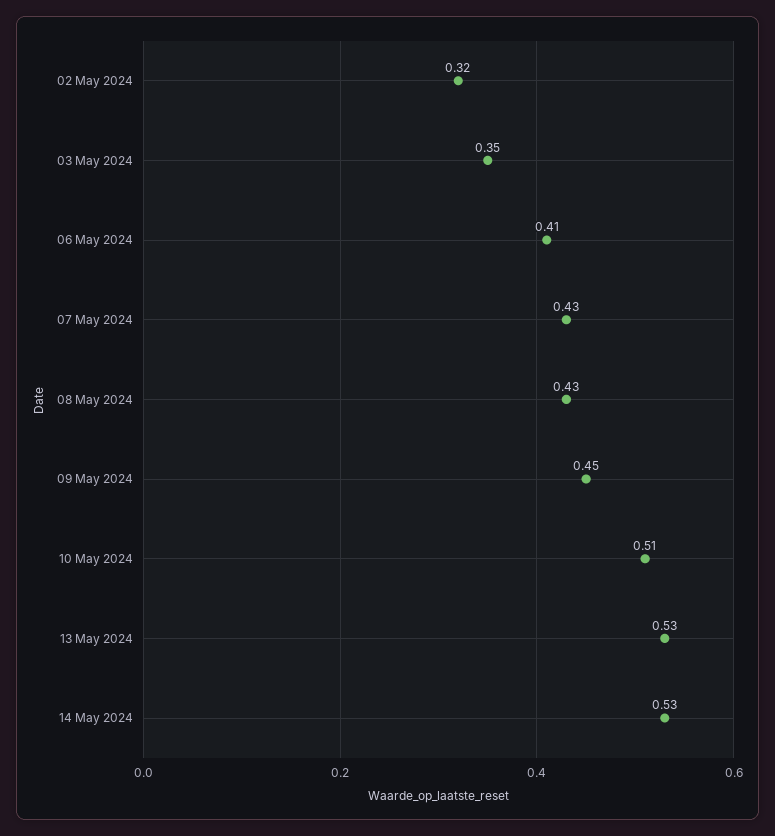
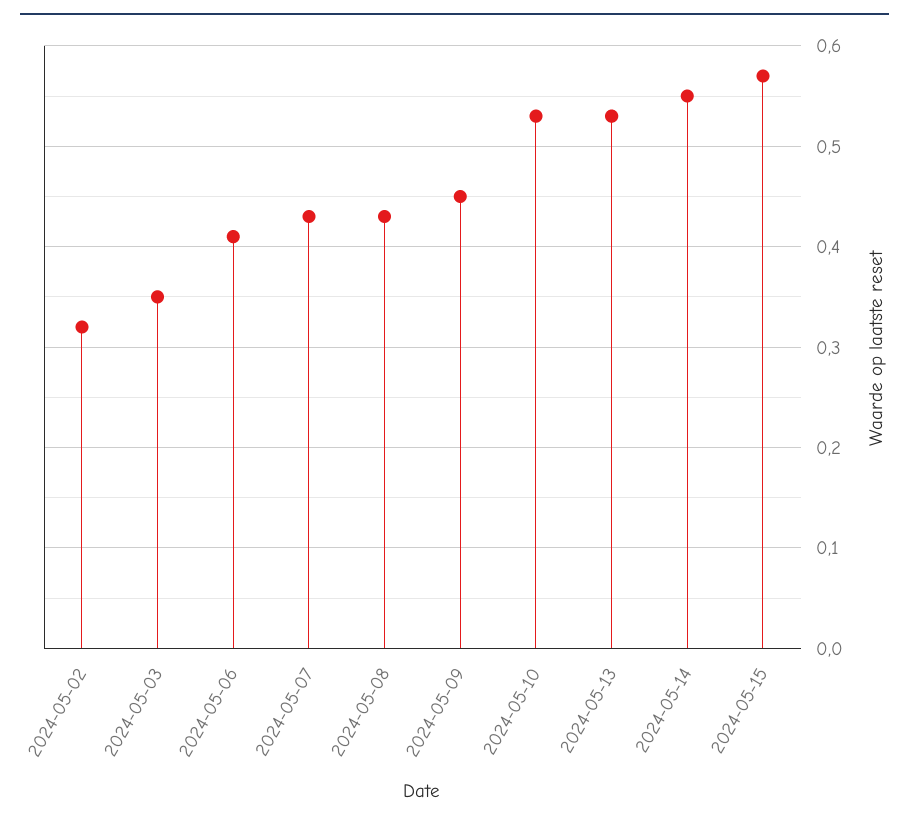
10 May 2024: 0.51 -> 0.53
14 May 2024: 0.53 -> 0.55
2024-05-15: none -> 0.57

